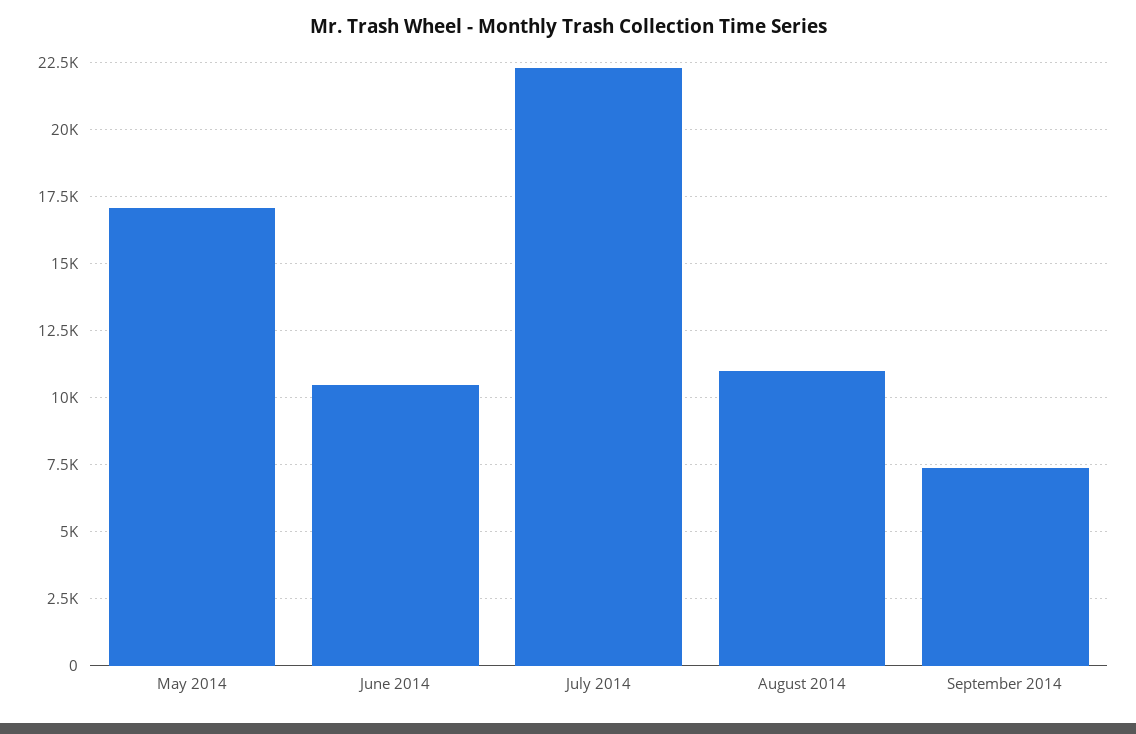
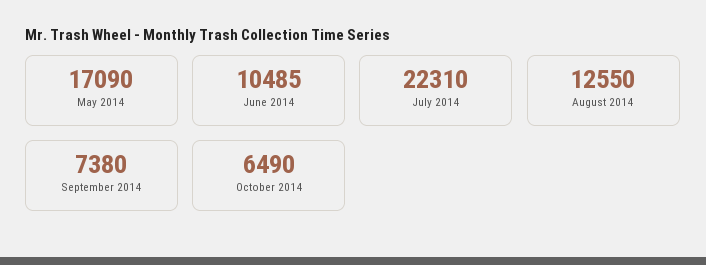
August 2014: 11000 -> 12550
October 2014: none -> 6490

